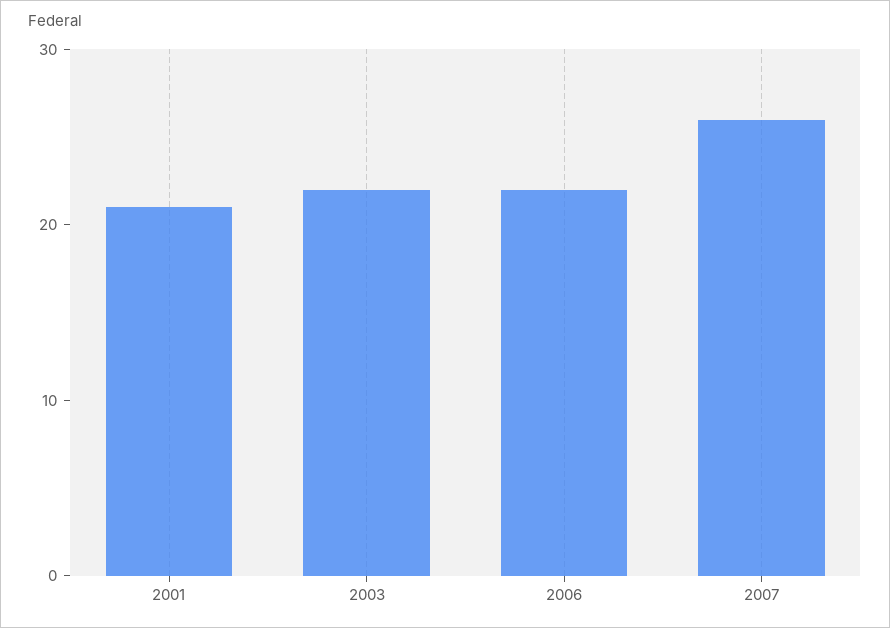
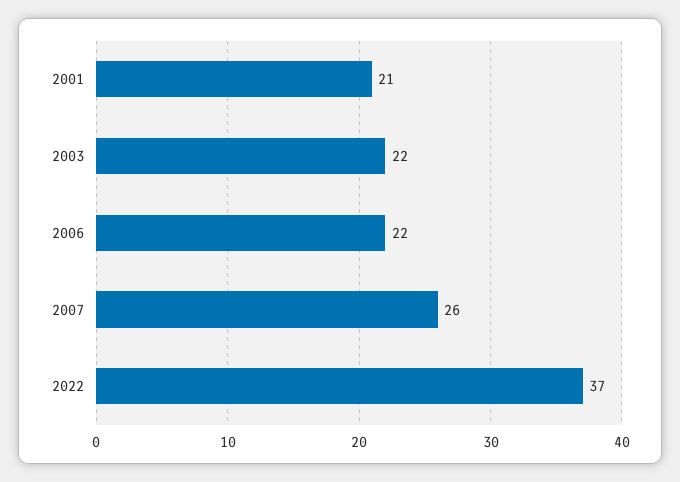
2022: none -> 37

